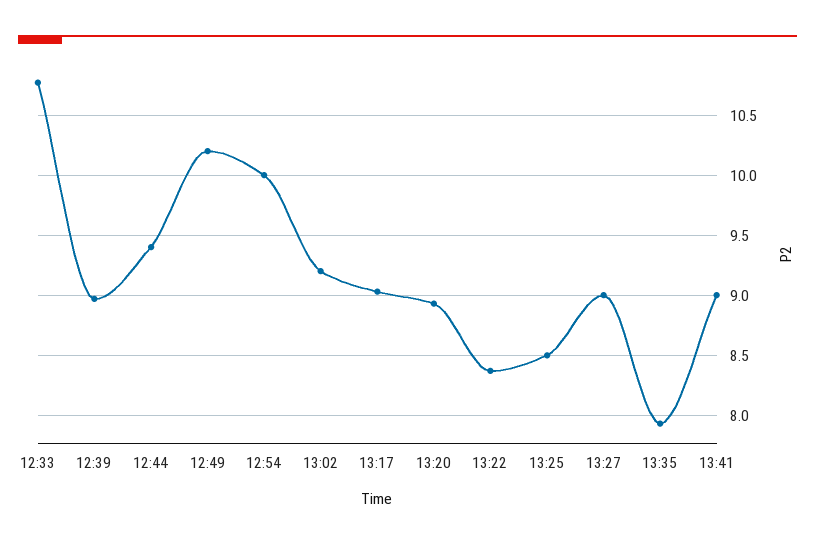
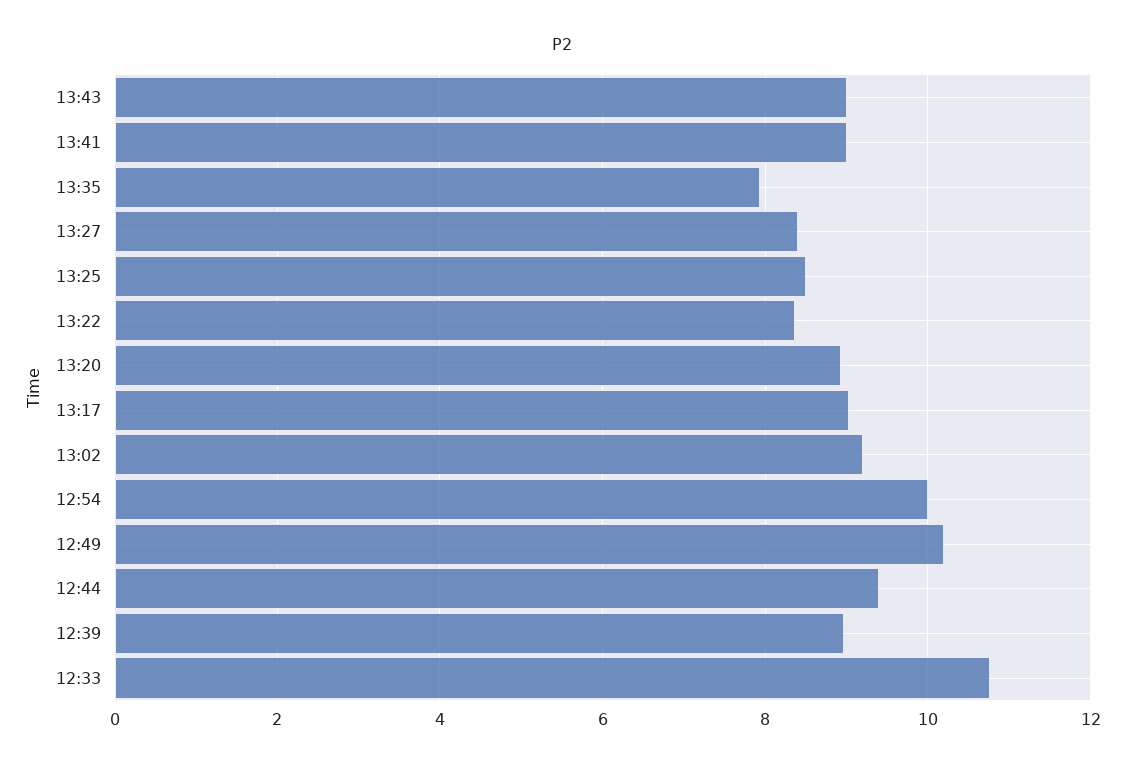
13:27: 9 -> 8.4
13:43: none -> 9

